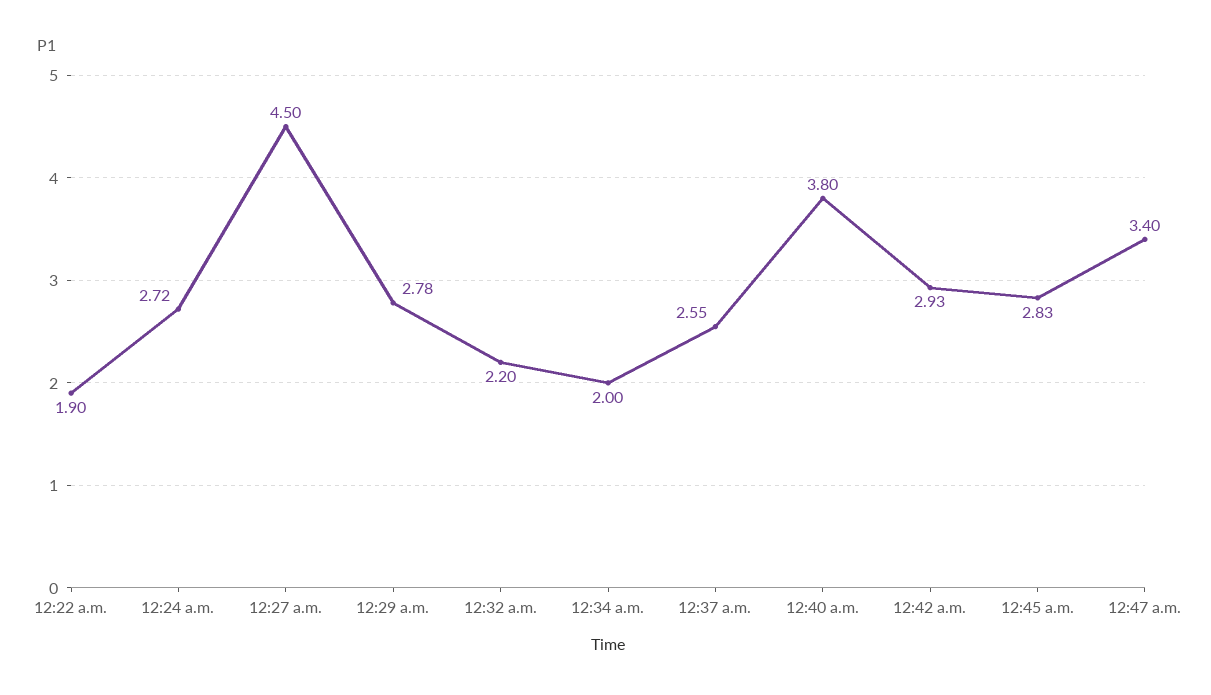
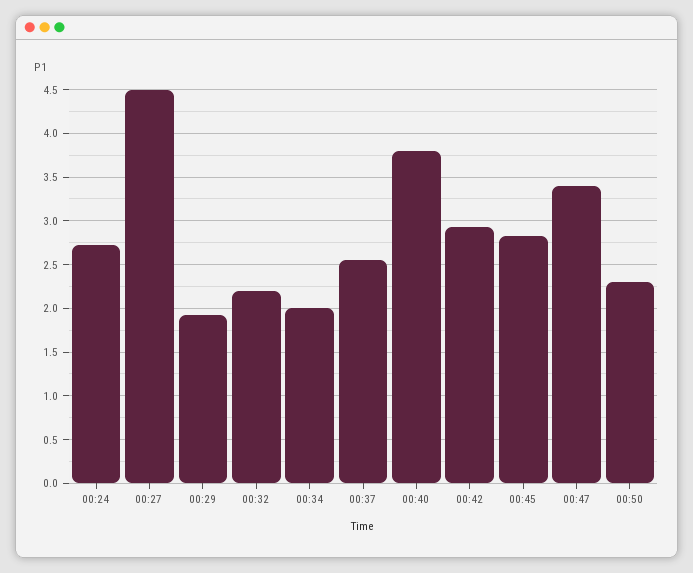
12:22 a.m.: 1.9 -> none
12:29 a.m.: 2.78 -> 1.9
00:50: none -> 2.3

